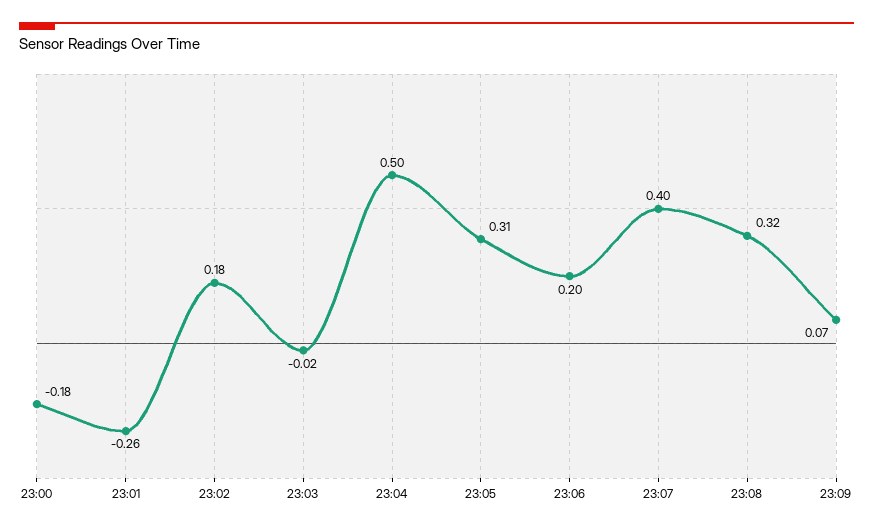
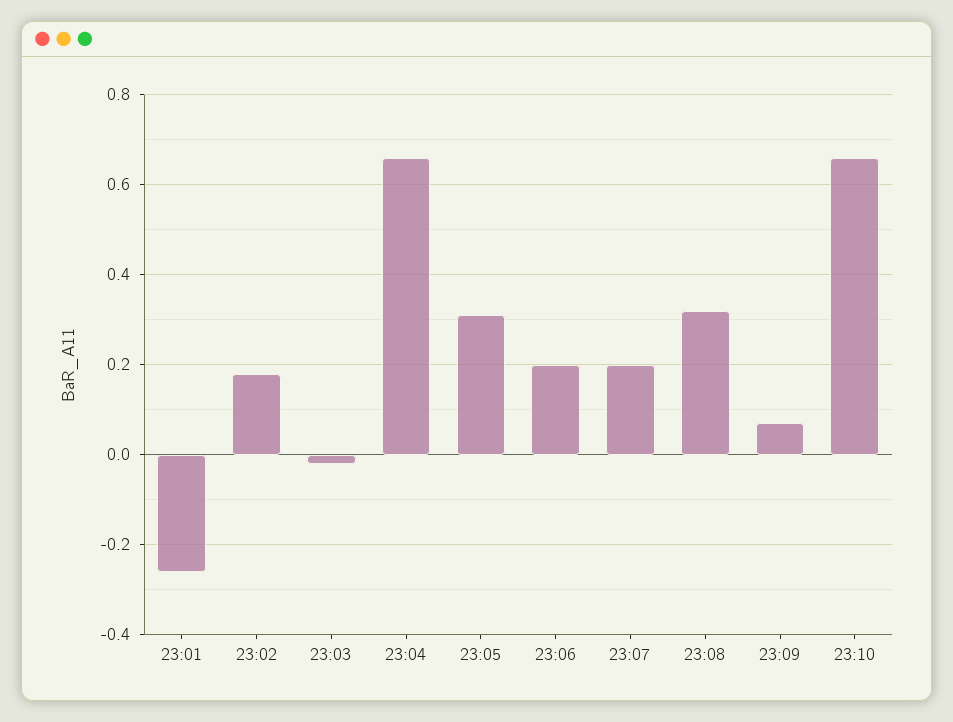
23:00: -0.18 -> none
23:04: 0.5 -> 0.65
23:07: 0.4 -> 0.2
23:10: none -> 0.65

